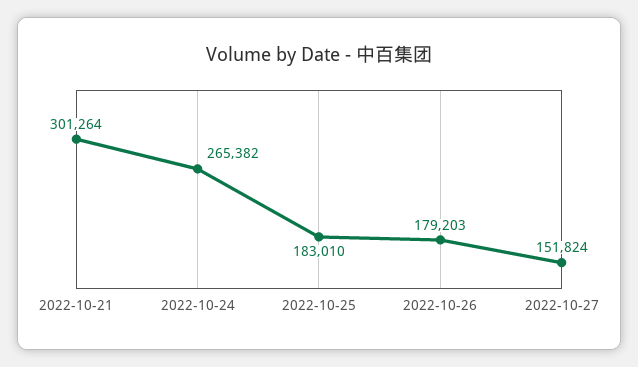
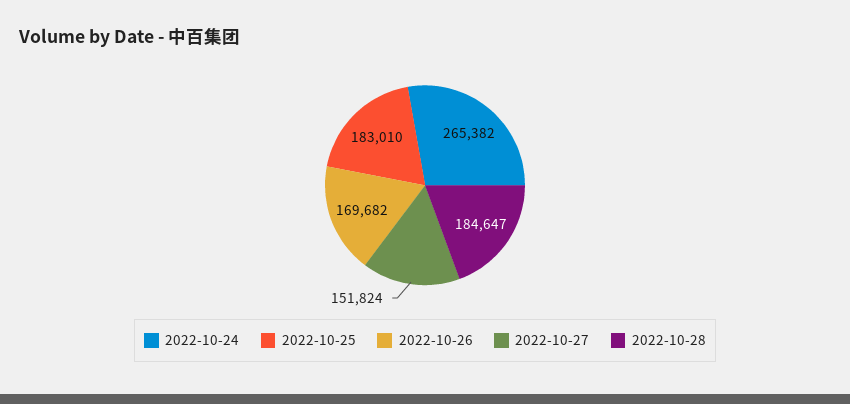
2022-10-21: 301264 -> none
2022-10-26: 179203 -> 169682
2022-10-28: none -> 184647

